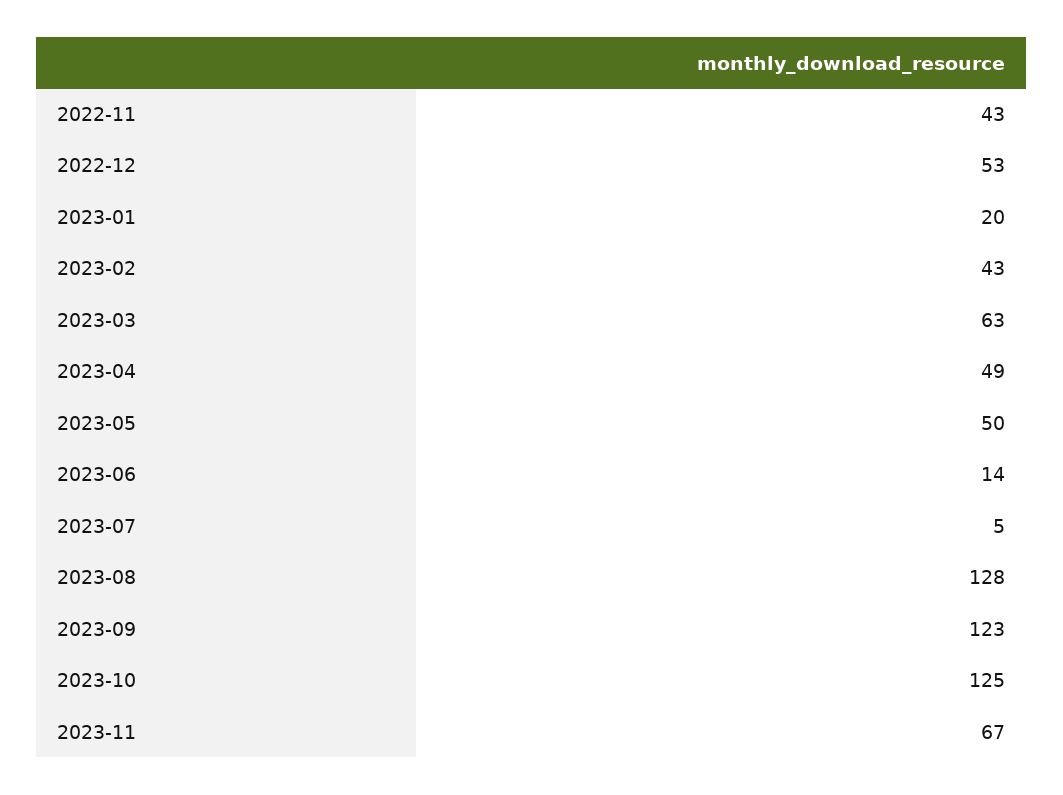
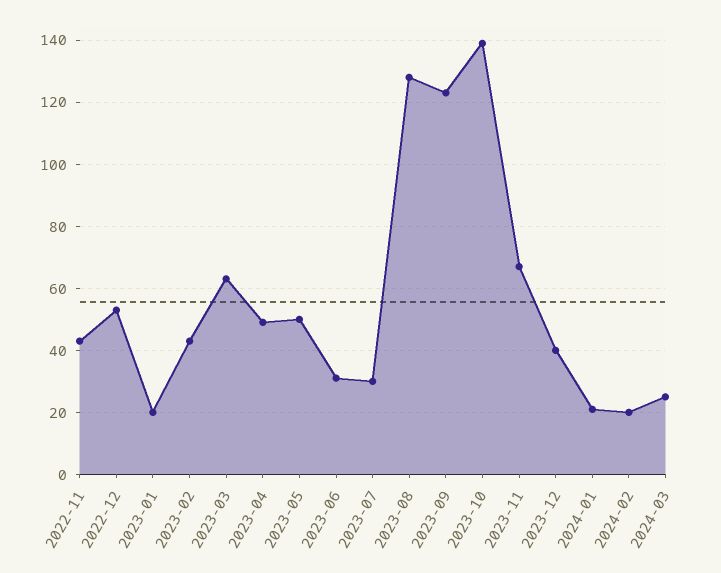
2023-06: 14 -> 30
2023-07: 5 -> 30
2023-10: 125 -> 140
2023-12: none -> 40
2024-01: none -> 20
2024-02: none -> 20
2024-03: none -> 25

